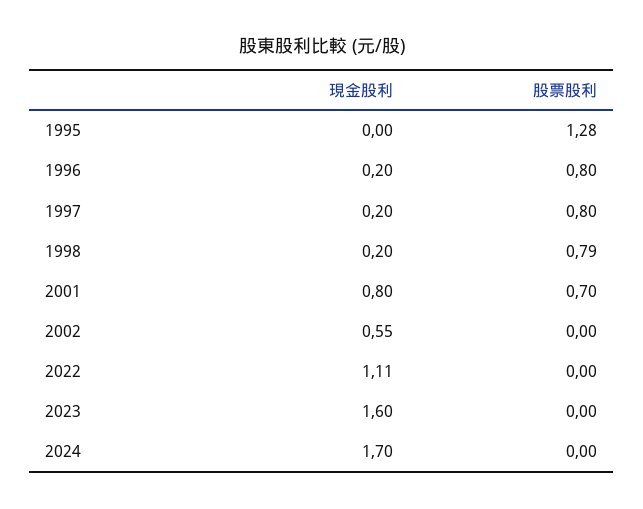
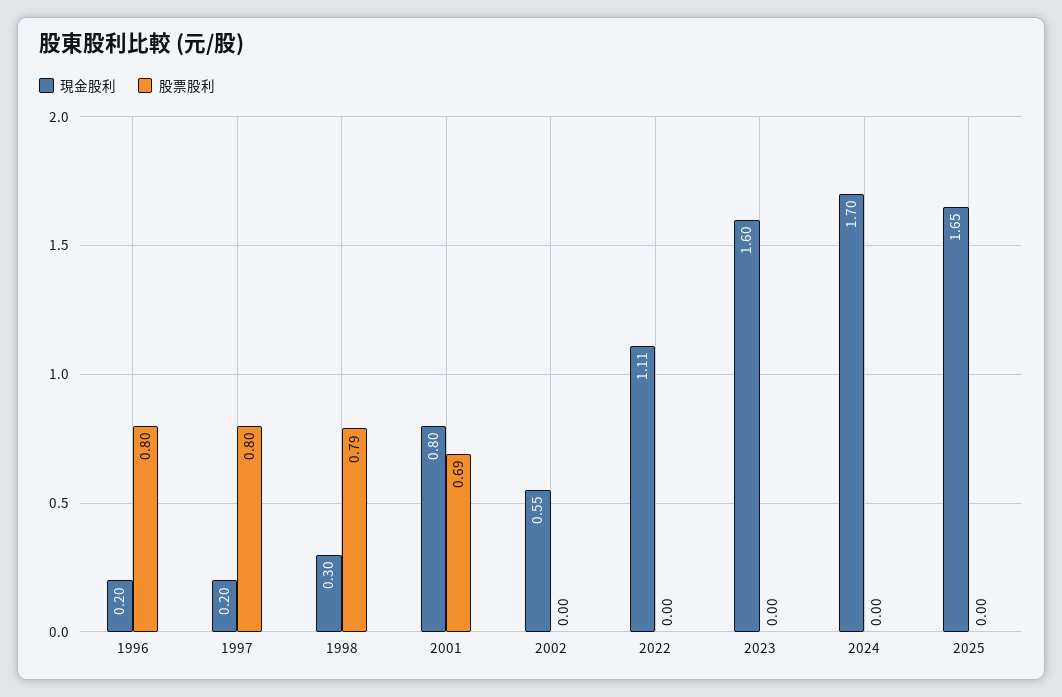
現金股利, 1995: 0 -> none
股票股利, 1995: 1.28 -> none
現金股利, 1998: 0.2 -> 0.3
股票股利, 2001: 0.7 -> 0.69
現金股利, 2025: none -> 1.65
股票股利, 2025: none -> 0

